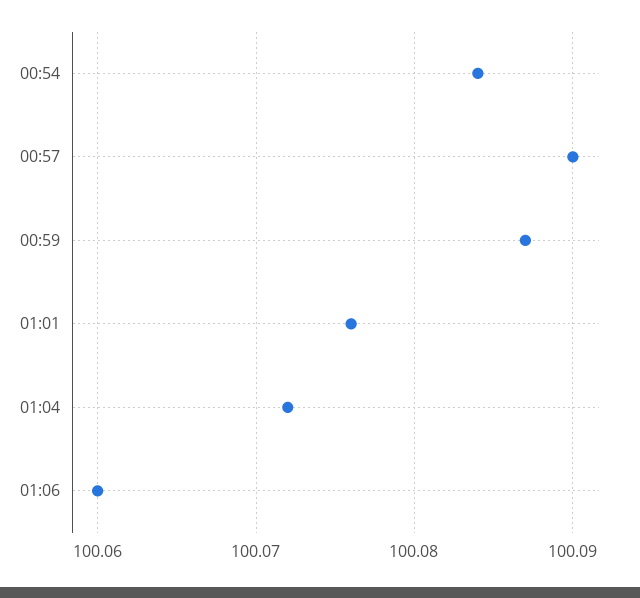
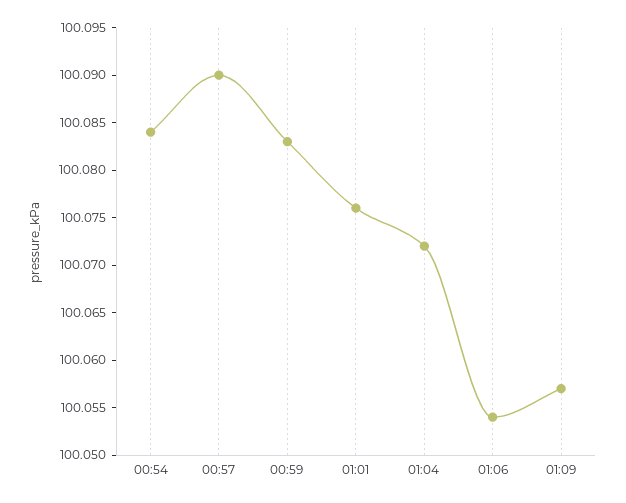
00:59: 100.087 -> 100.083
01:06: 100.06 -> 100.054
01:09: none -> 100.057

